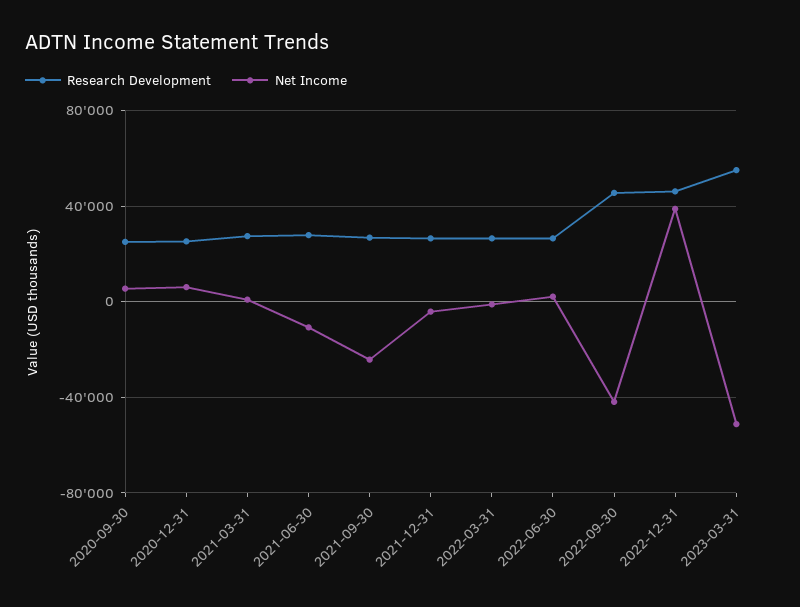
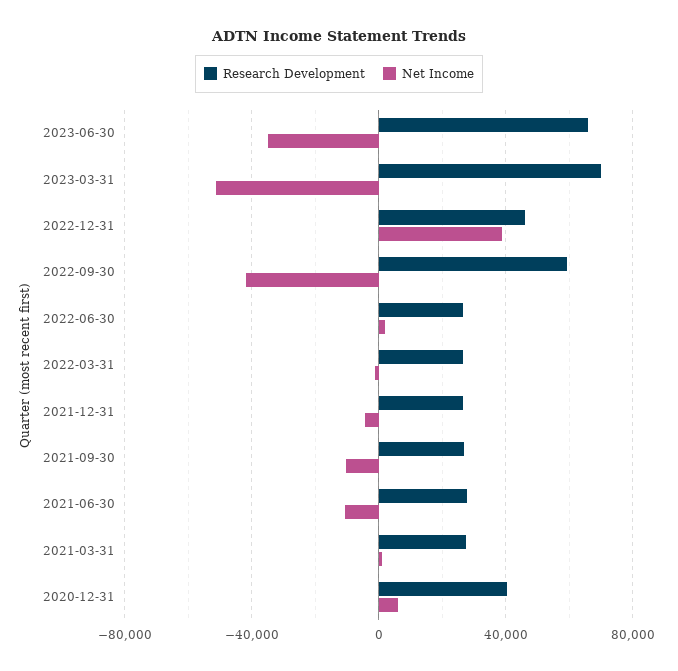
Research Development, 2020-09-30: 25000 -> none
Net Income, 2020-09-30: 5000 -> none
Research Development, 2020-12-31: 25000 -> 40000
Net Income, 2021-09-30: -25000 -> -10000
Research Development, 2022-09-30: 45000 -> 60000
Research Development, 2023-03-31: 55000 -> 70000
Research Development, 2023-06-30: none -> 65000
Net Income, 2023-06-30: none -> -35000

